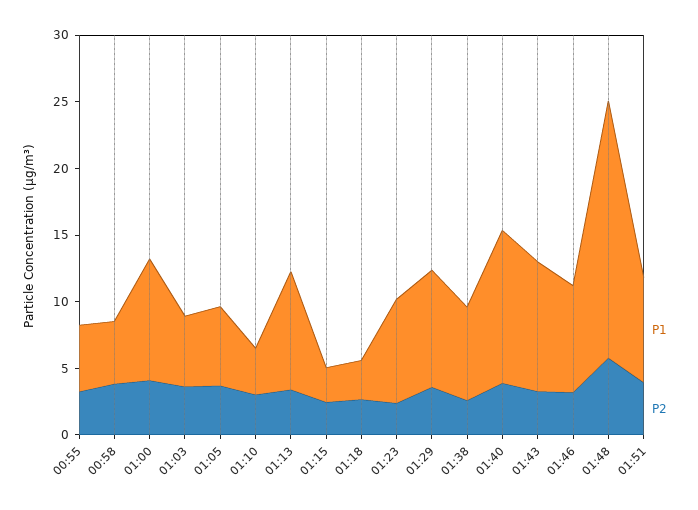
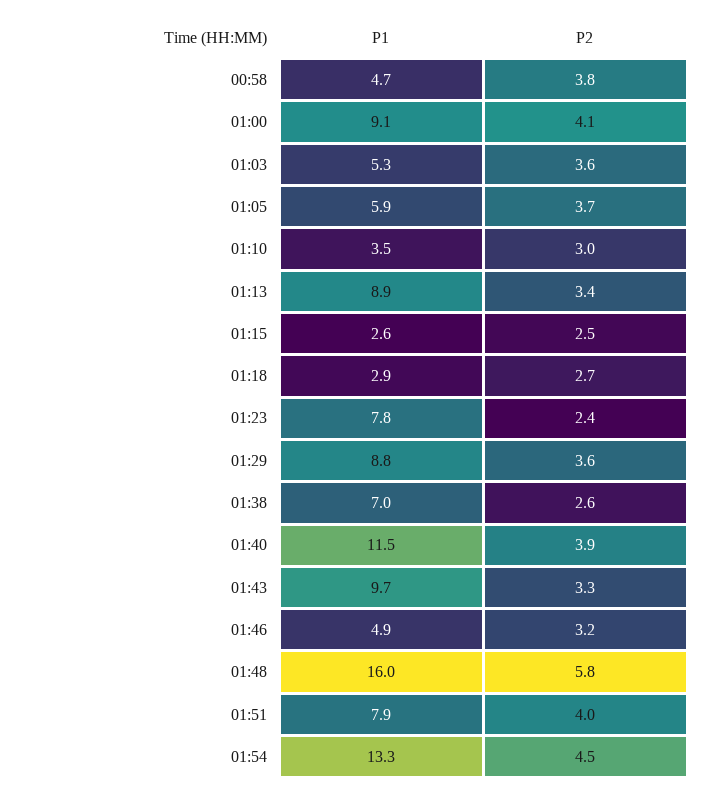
P1, 00:55: 5 -> none
P2, 00:55: 3 -> none
P1, 01:46: 8 -> 4.9
P1, 01:48: 19 -> 16
P1, 01:54: none -> 13.3
P2, 01:54: none -> 4.5

